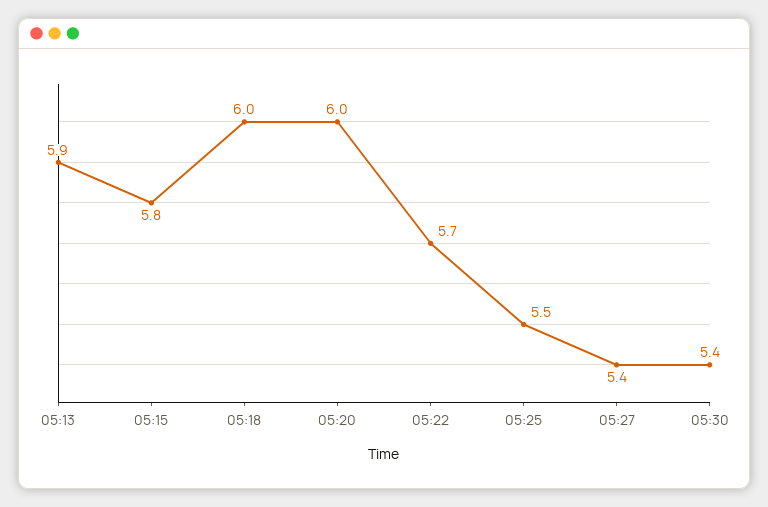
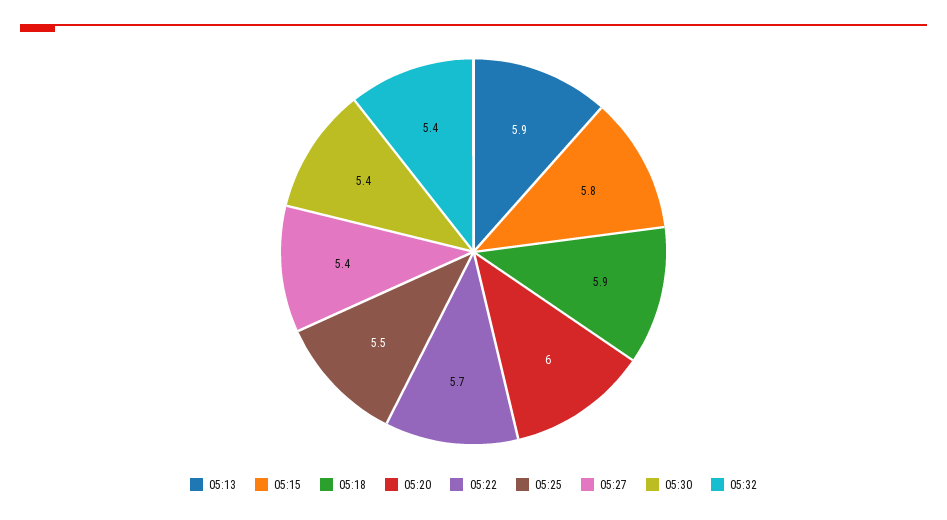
05:18: 6 -> 5.9
05:32: none -> 5.4

